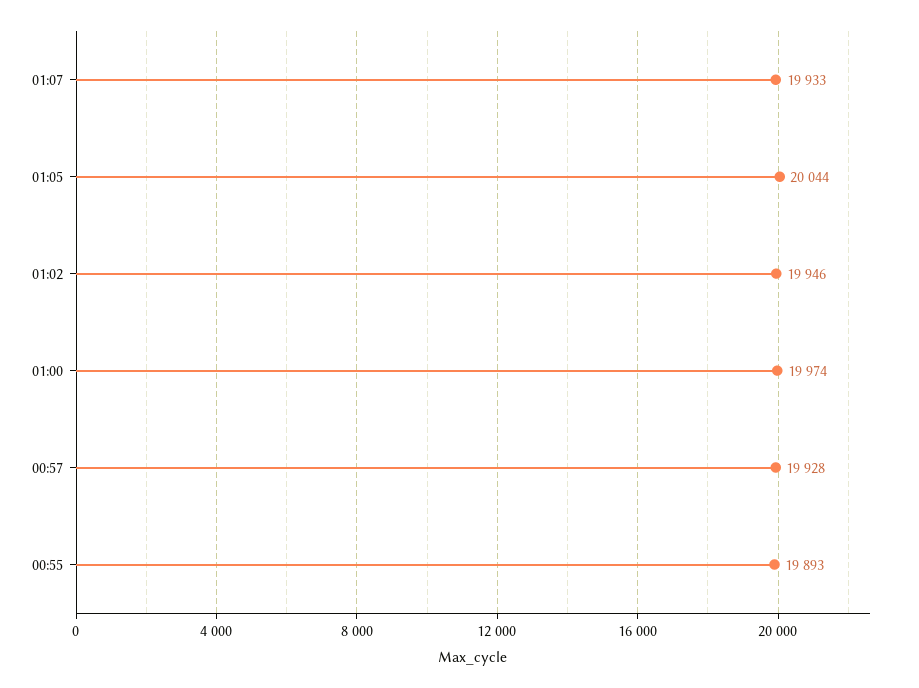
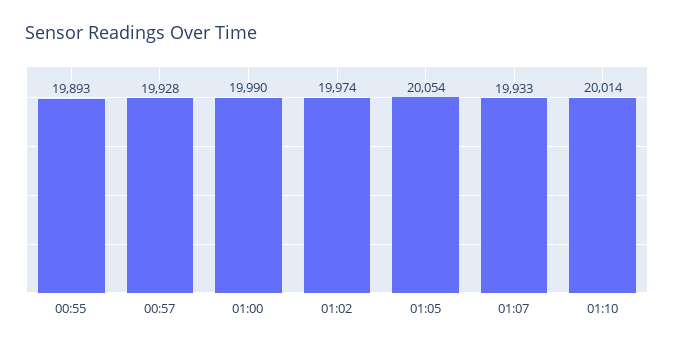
01:05: 20044 -> 20054
01:02: 19946 -> 19974
01:00: 19974 -> 19990
01:10: none -> 20014

